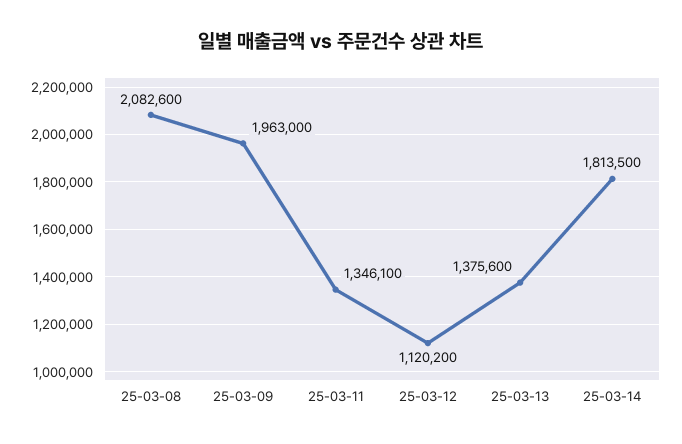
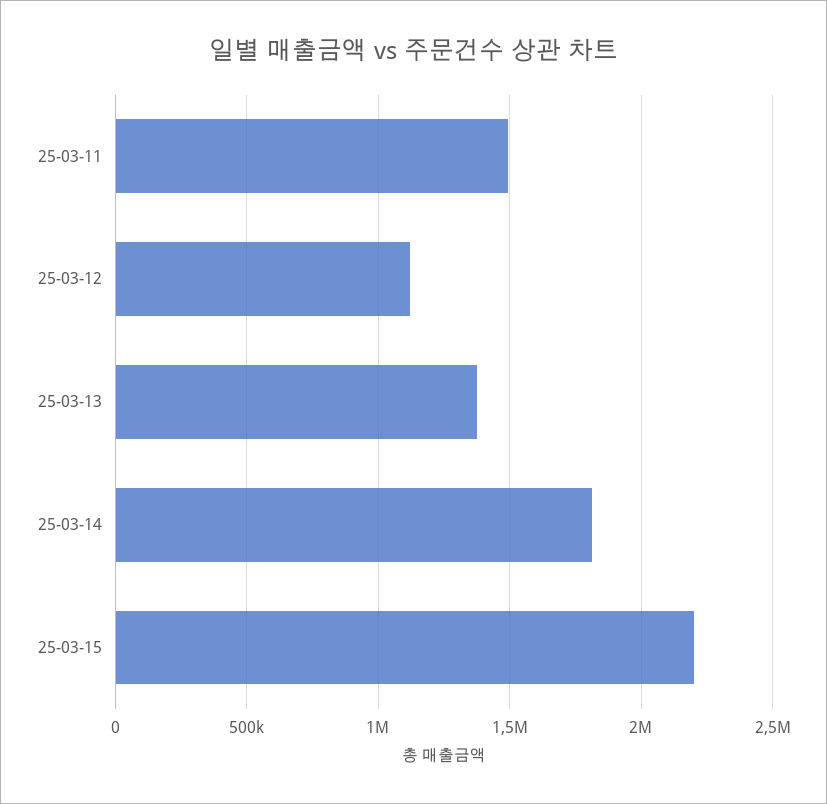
25-03-08: 2082600 -> none
25-03-09: 1963000 -> none
25-03-11: 1346100 -> 1500000
25-03-15: none -> 2200000

